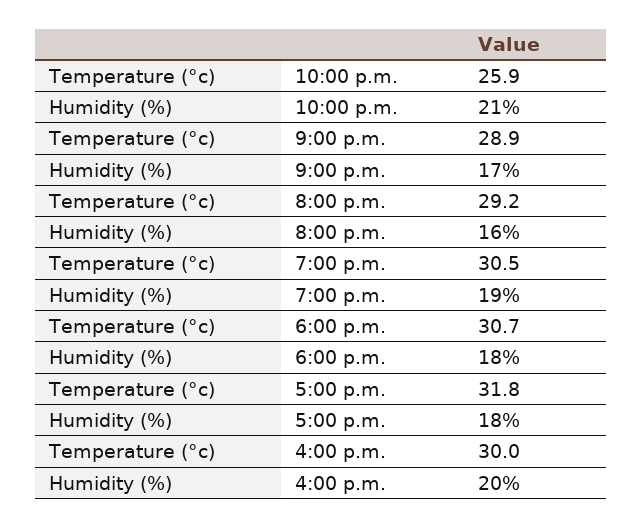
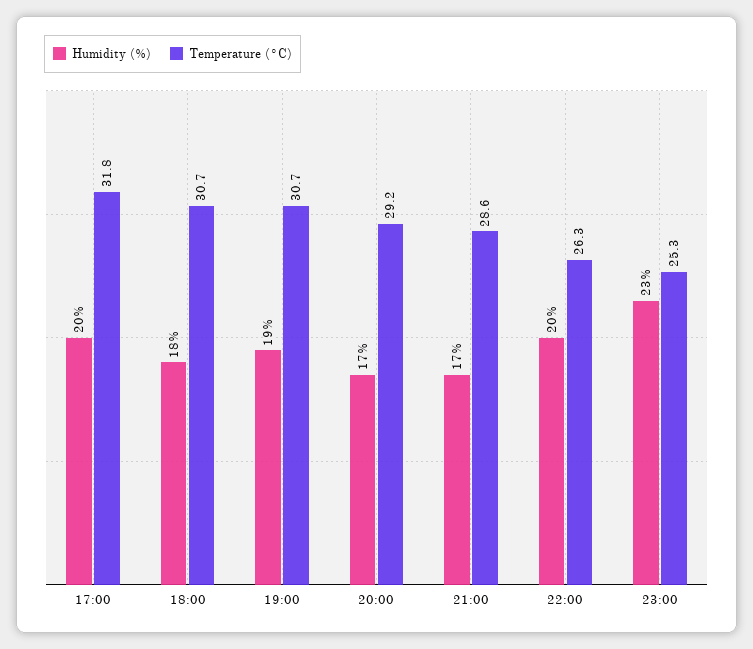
Temperature (°c), 10:00 p.m.: 25.9 -> 26.3
Humidity (%), 10:00 p.m.: 21 -> 20
Temperature (°c), 9:00 p.m.: 28.9 -> 28.6
Humidity (%), 8:00 p.m.: 16 -> 17
Temperature (°c), 7:00 p.m.: 30.5 -> 30.7
Humidity (%), 5:00 p.m.: 18 -> 20
Temperature (°c), 4:00 p.m.: 30 -> none
Humidity (%), 4:00 p.m.: 20 -> none
Humidity (%), 23:00: none -> 23
Temperature (°c), 23:00: none -> 25.3

